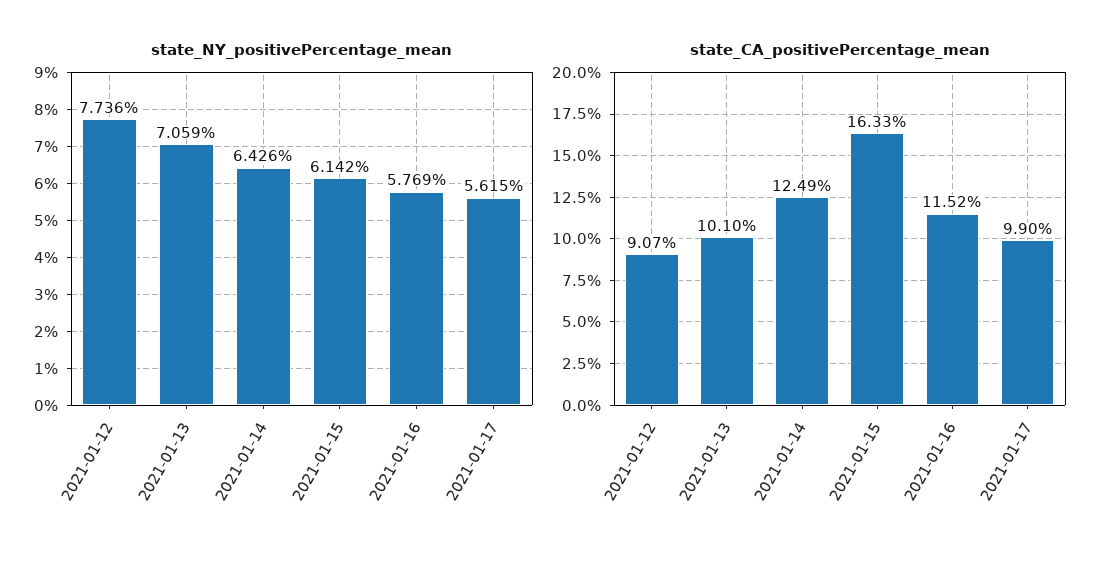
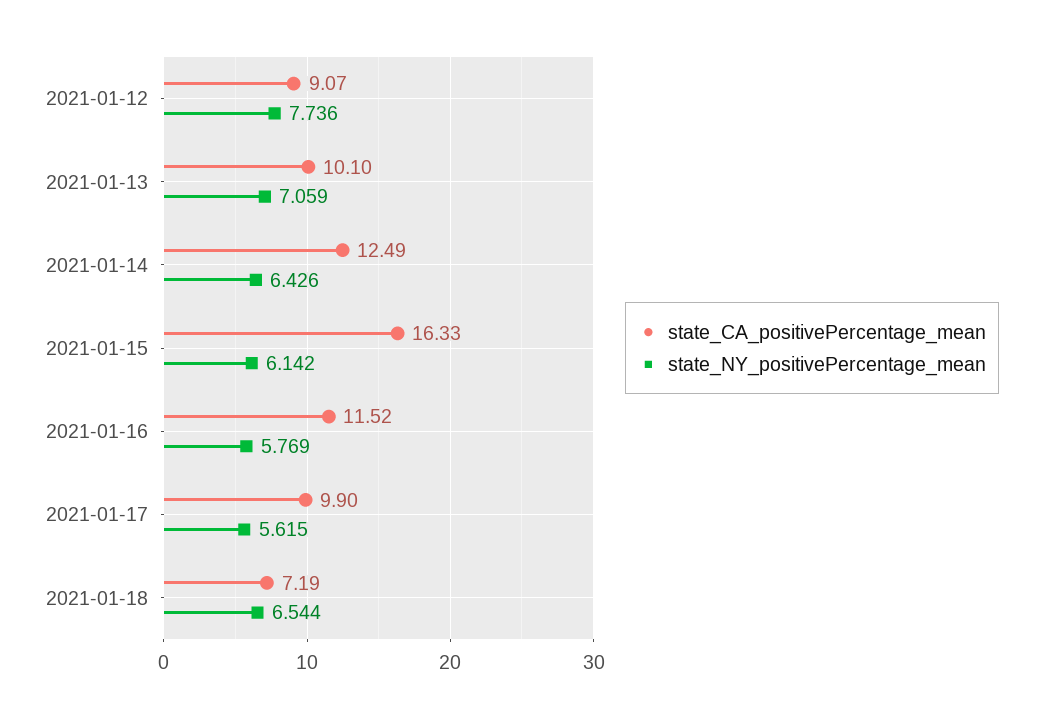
state_CA_positivePercentage_mean, 2021-01-18: none -> 7.19
state_NY_positivePercentage_mean, 2021-01-18: none -> 6.544

